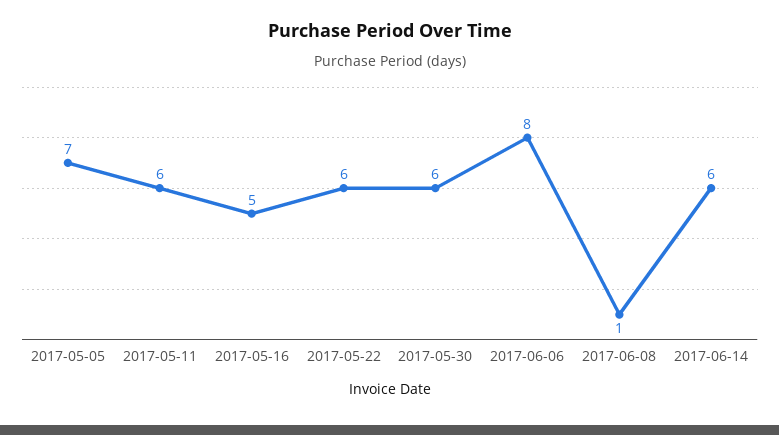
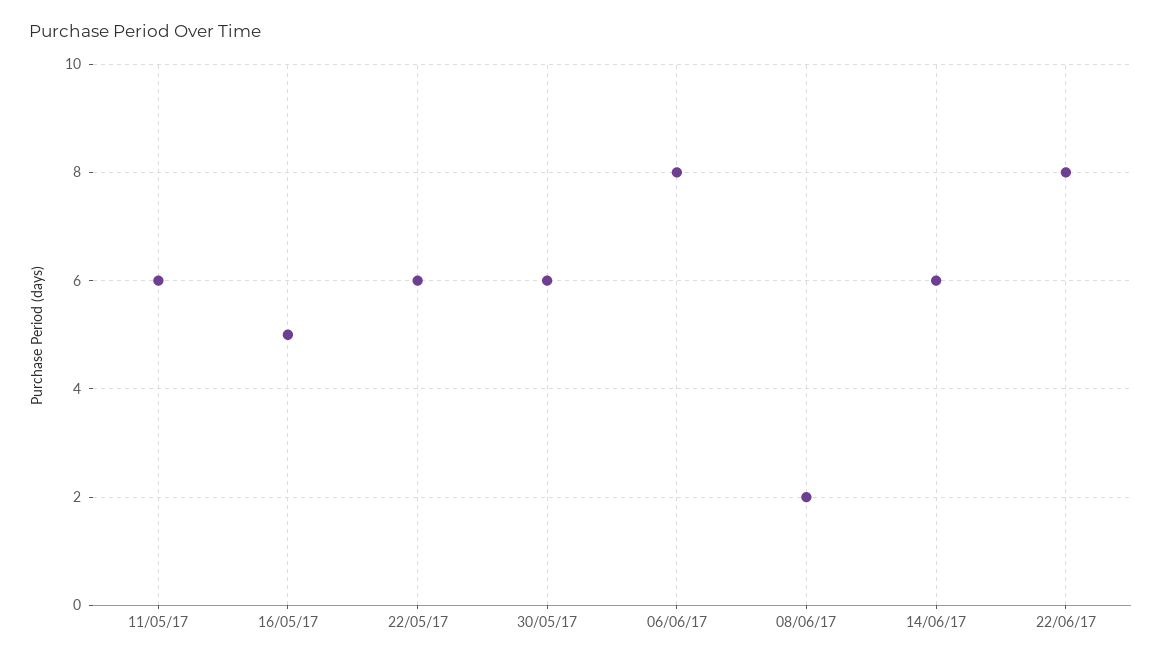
2017-05-05: 7 -> none
2017-06-08: 1 -> 2
22/06/17: none -> 8

